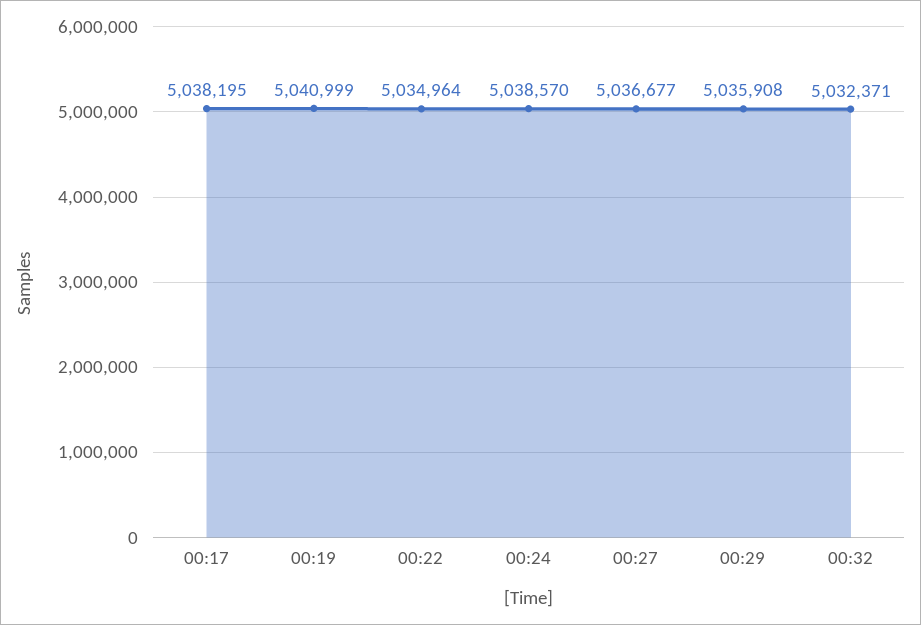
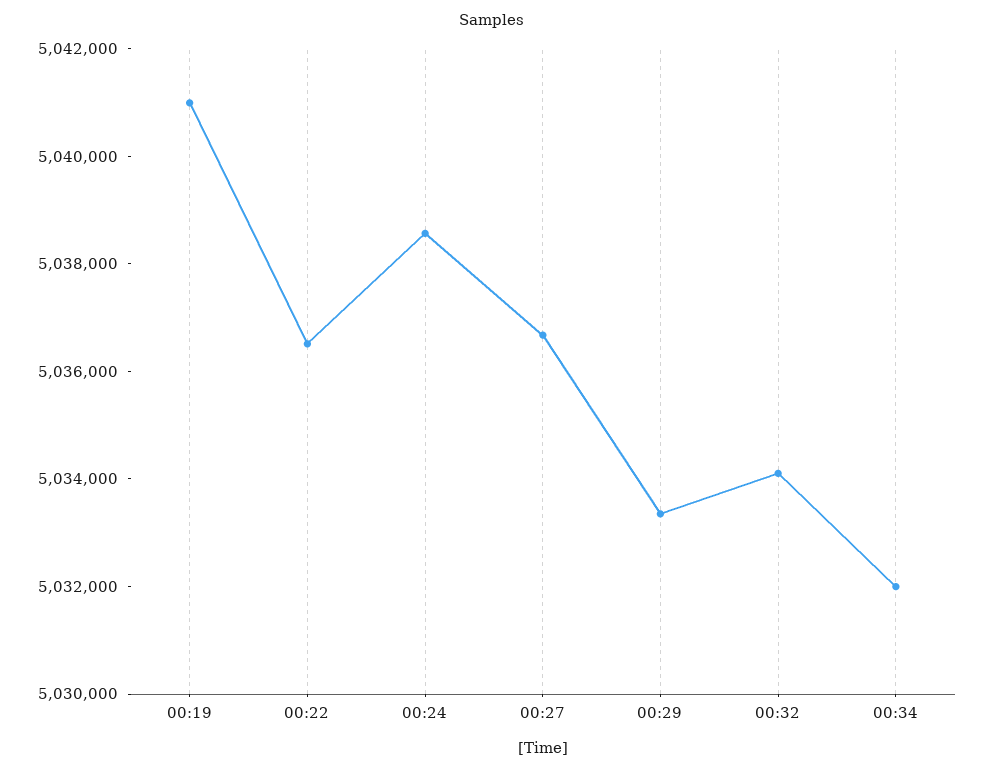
00:17: 5038195 -> none
00:22: 5034964 -> 5036500
00:29: 5035908 -> 5033500
00:32: 5032371 -> 5034000
00:34: none -> 5032000

